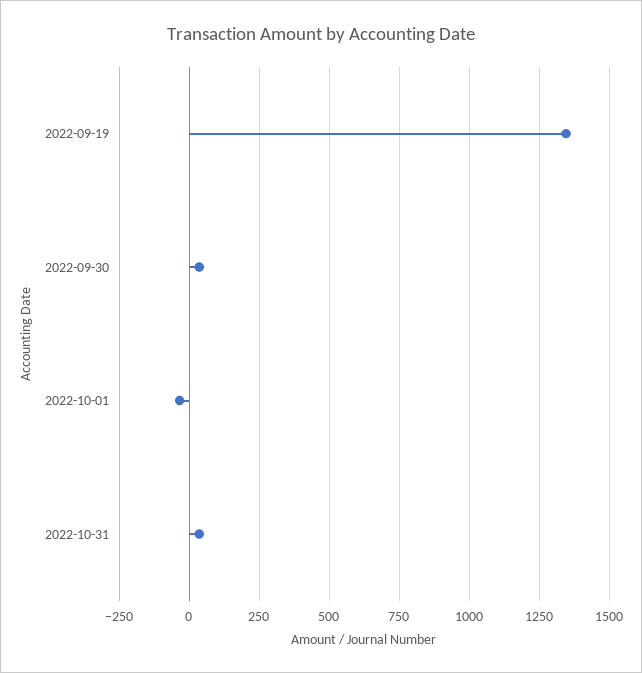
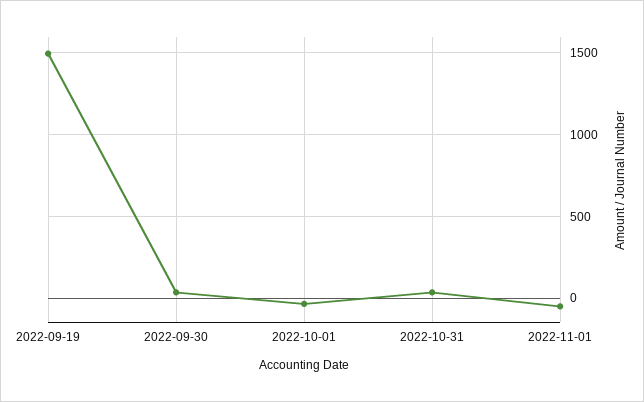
2022-09-19: 1350 -> 1500
2022-11-01: none -> -50

